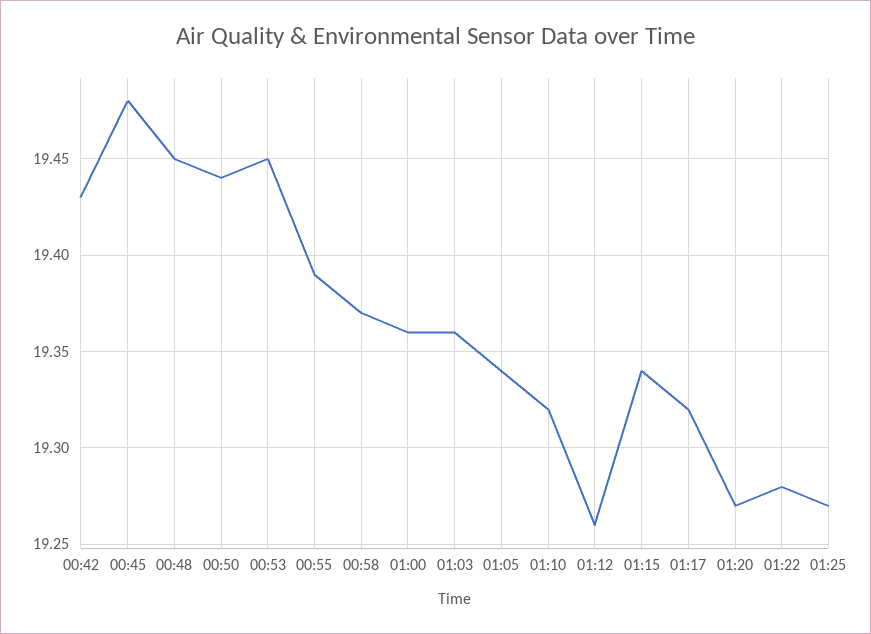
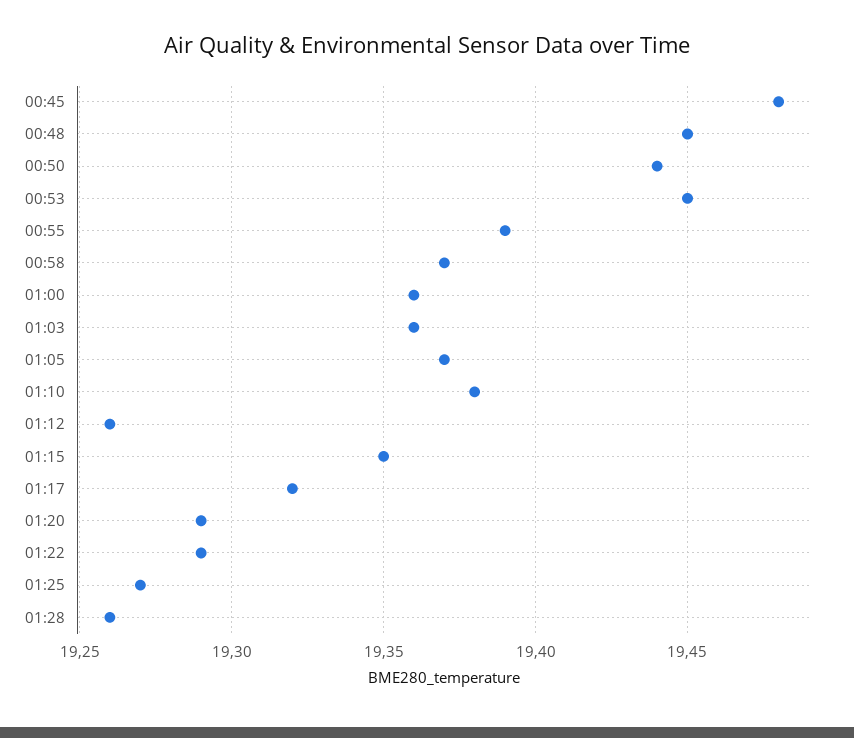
00:42: 19.43 -> none
01:05: 19.34 -> 19.37
01:10: 19.32 -> 19.38
01:15: 19.34 -> 19.35
01:20: 19.27 -> 19.29
01:22: 19.28 -> 19.29
01:28: none -> 19.26

